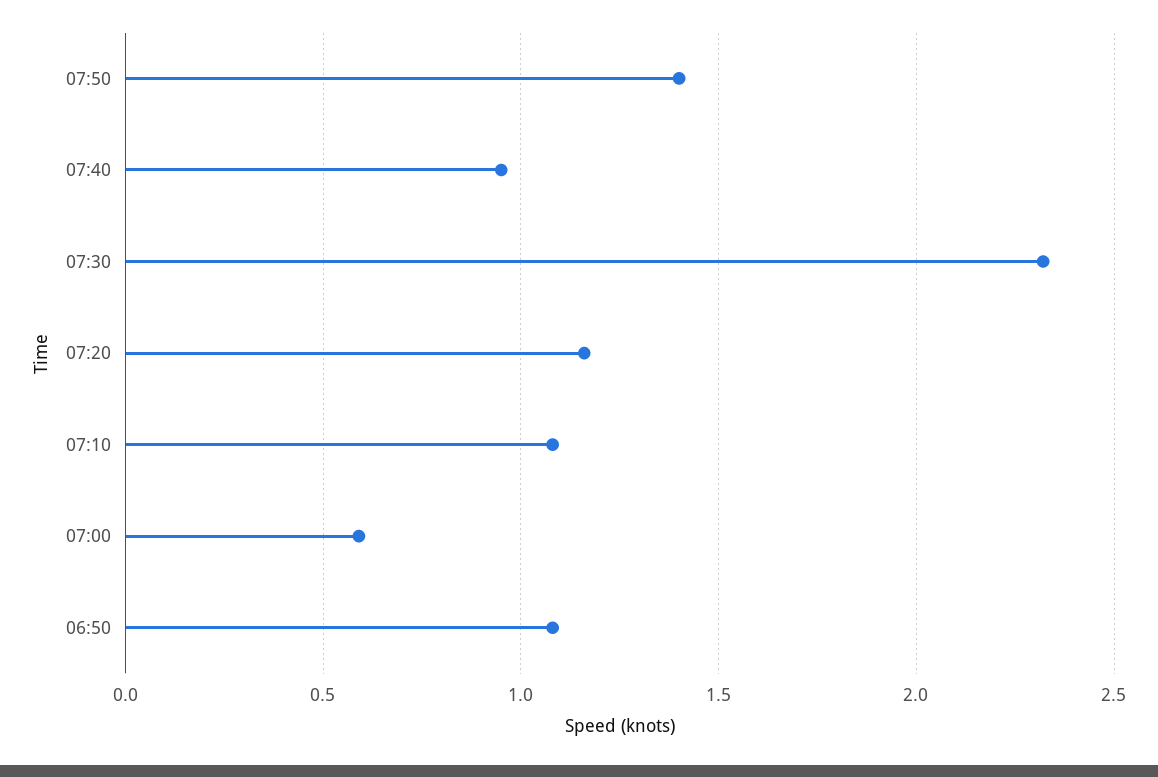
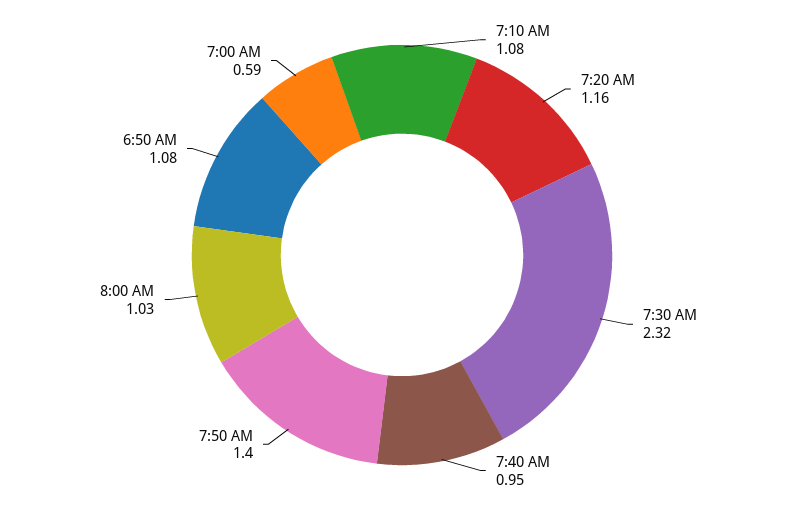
8:00 AM: none -> 1.03

